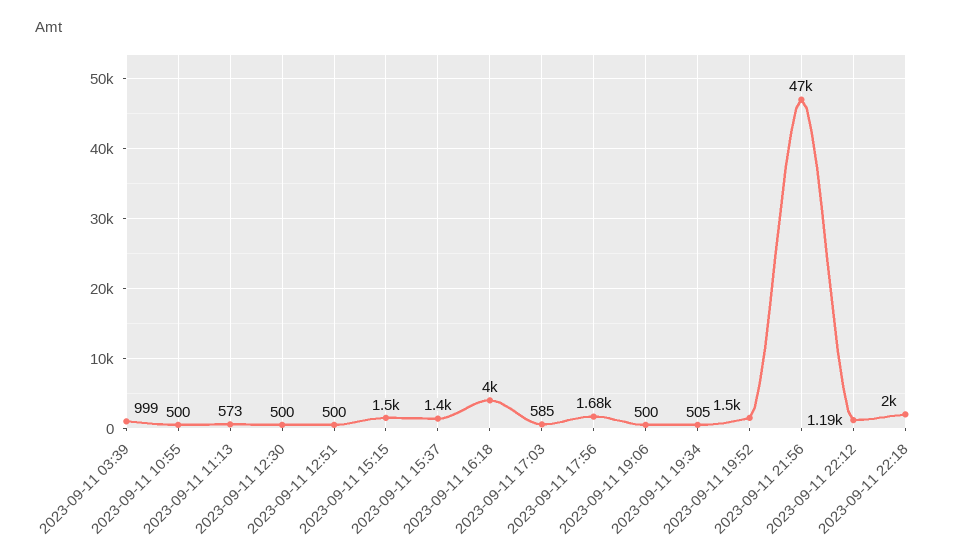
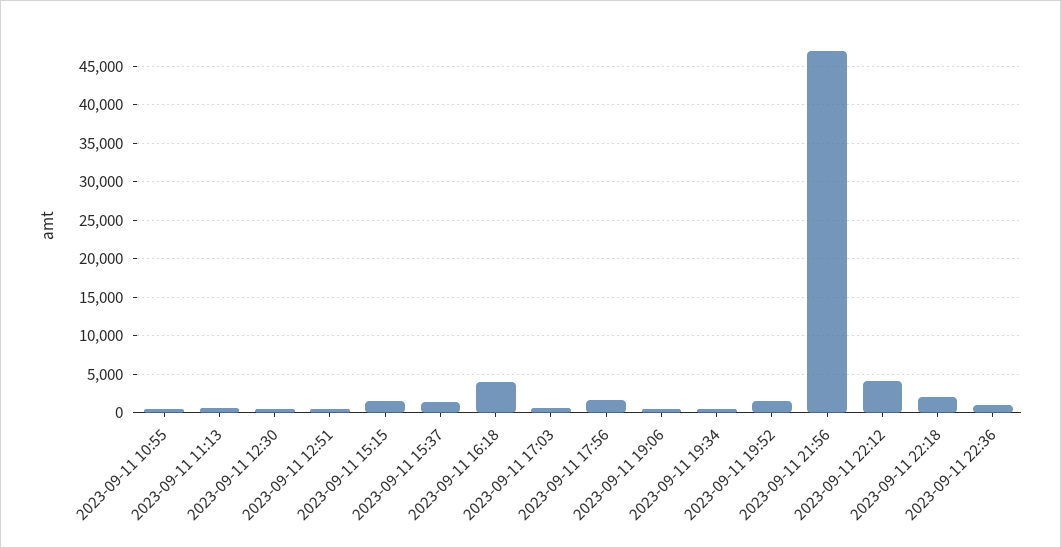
2023-09-11 03:39: 999 -> none
2023-09-11 22:12: 1190 -> 4000
2023-09-11 22:36: none -> 1000

